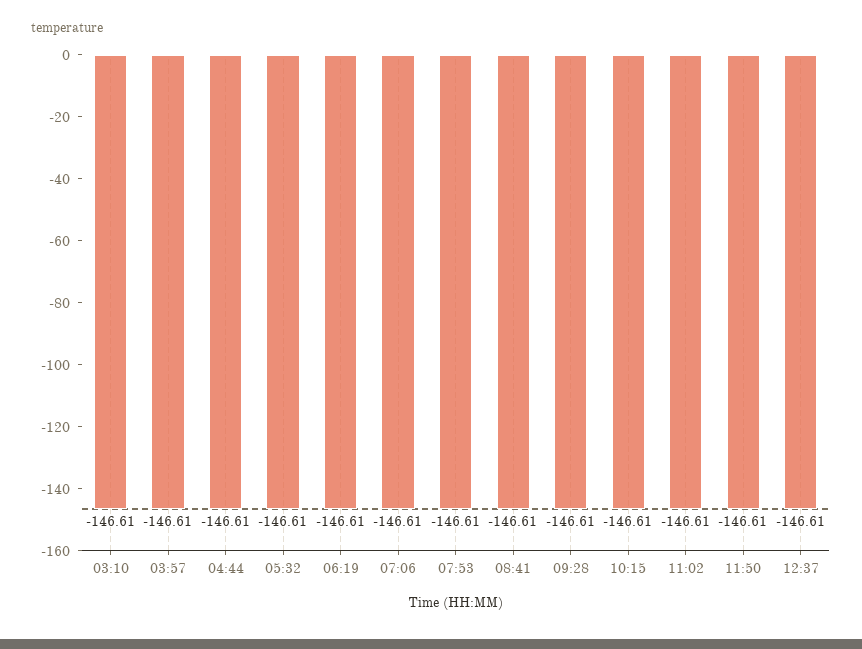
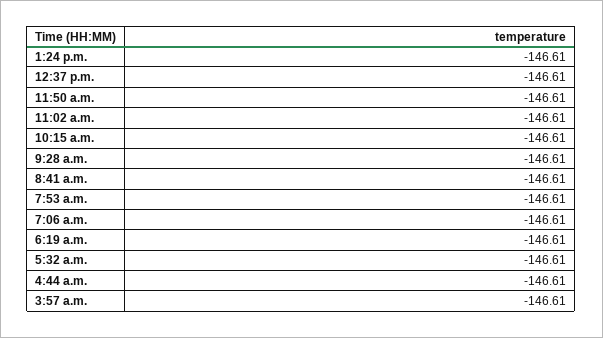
03:10: -146.61 -> none
1:24 p.m.: none -> -146.61

